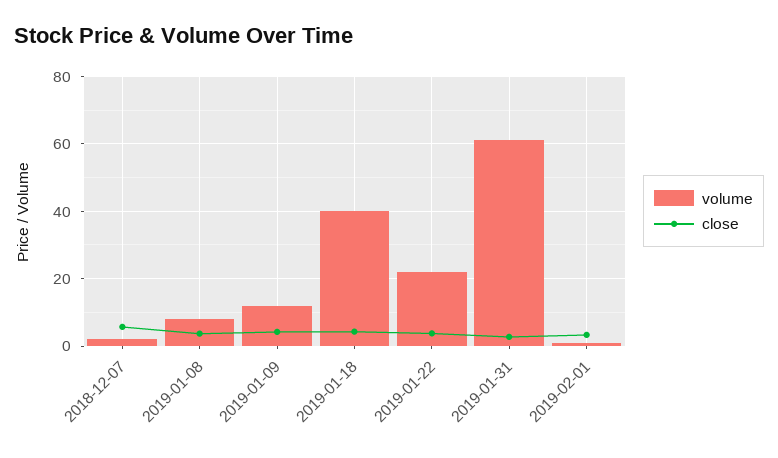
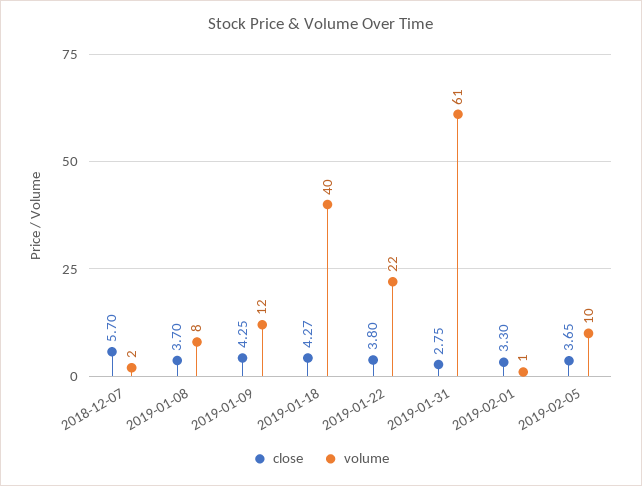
close, 2019-02-05: none -> 3.65
volume, 2019-02-05: none -> 10

